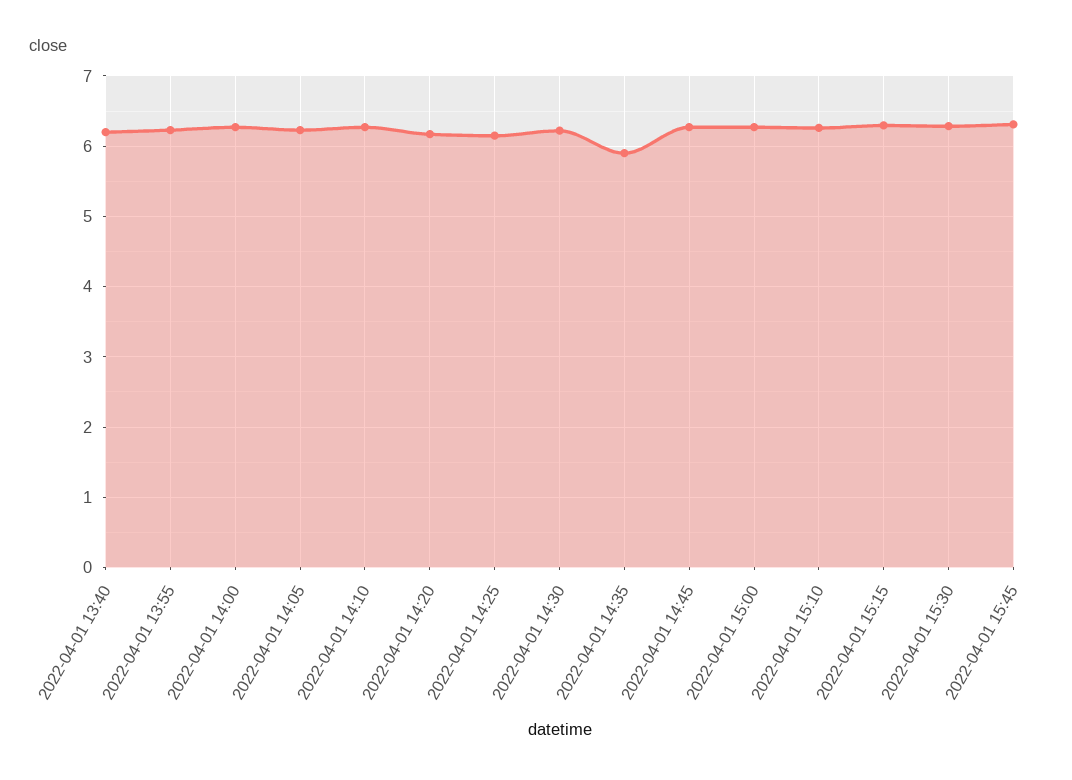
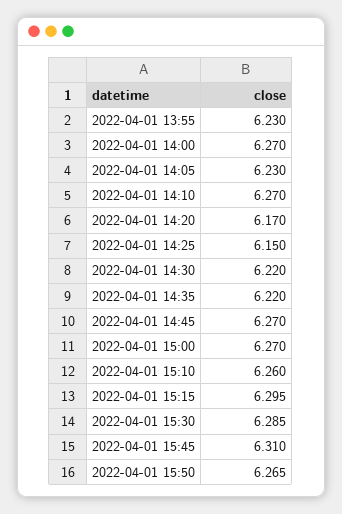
2022-04-01 13:40: 6.2 -> none
2022-04-01 14:35: 5.9 -> 6.22
2022-04-01 15:50: none -> 6.265

